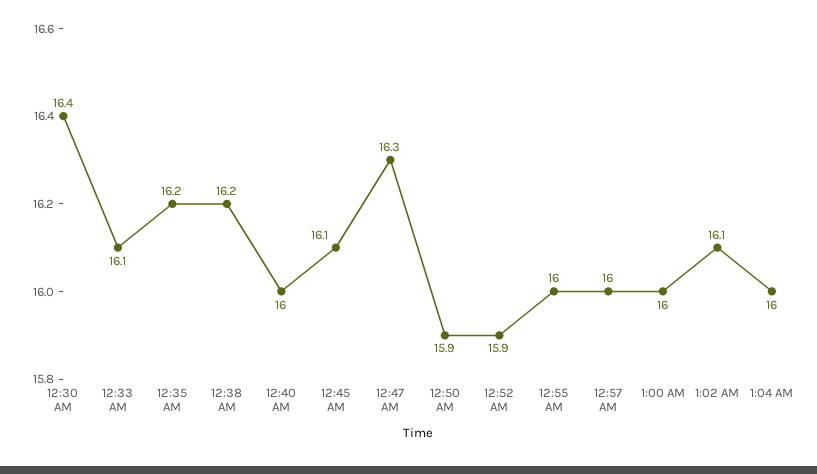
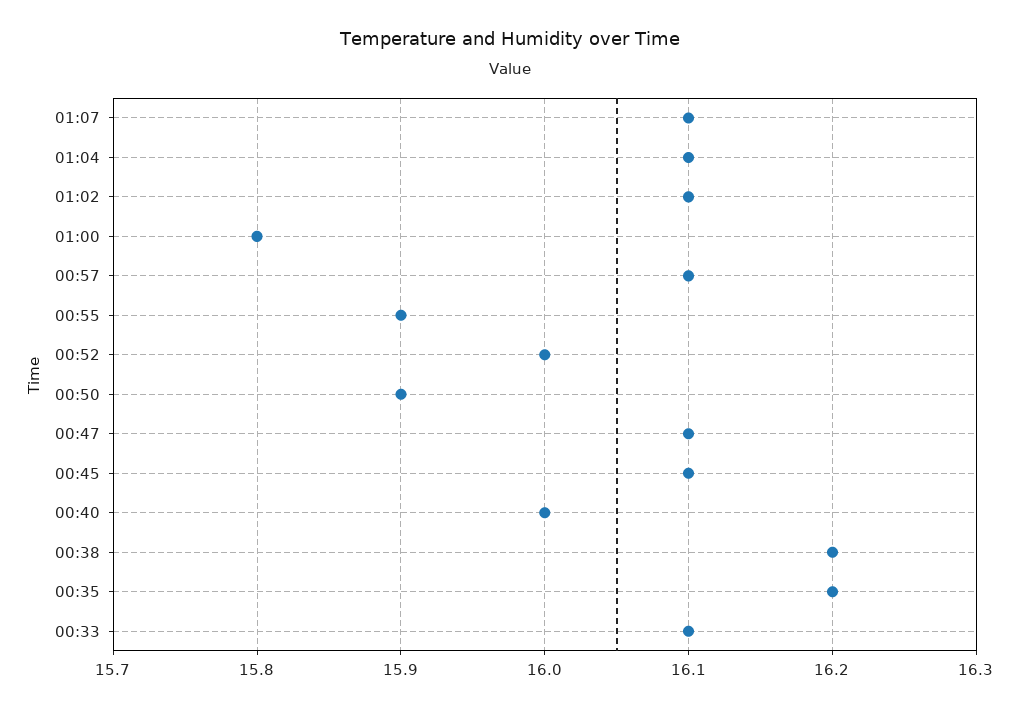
12:30 AM: 16.4 -> none
12:47 AM: 16.3 -> 16.1
12:52 AM: 15.9 -> 16
12:55 AM: 16 -> 15.9
12:57 AM: 16 -> 16.1
1:00 AM: 16 -> 15.8
1:04 AM: 16 -> 16.1
01:07: none -> 16.1

